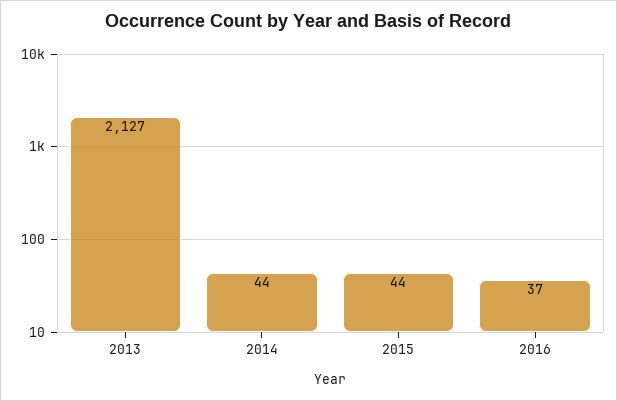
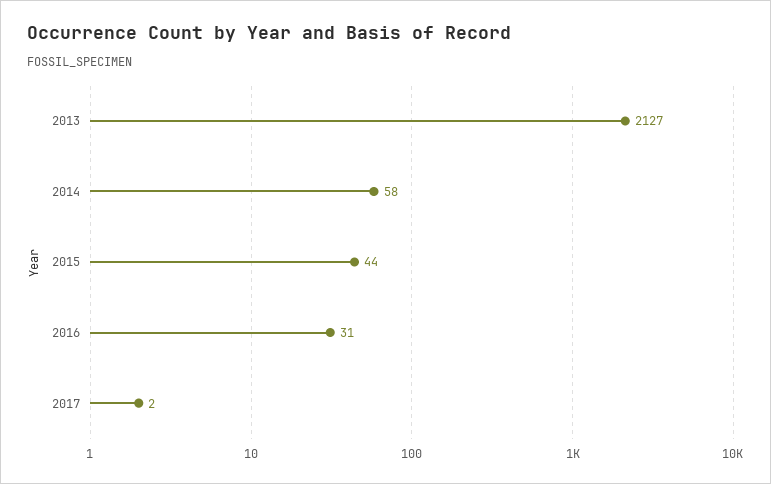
2014: 44 -> 58
2016: 37 -> 31
2017: none -> 2

